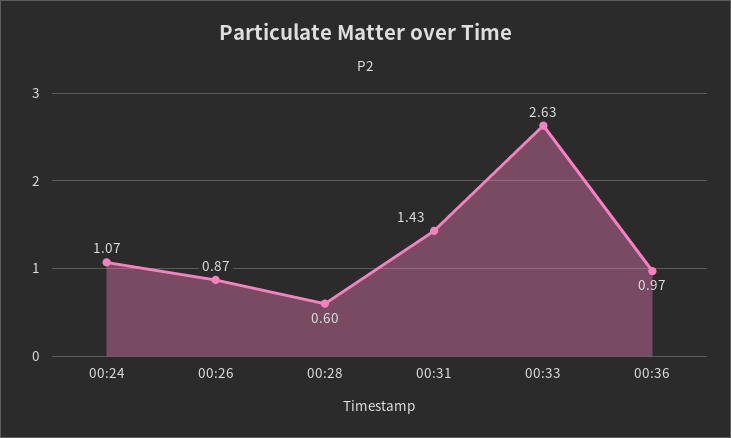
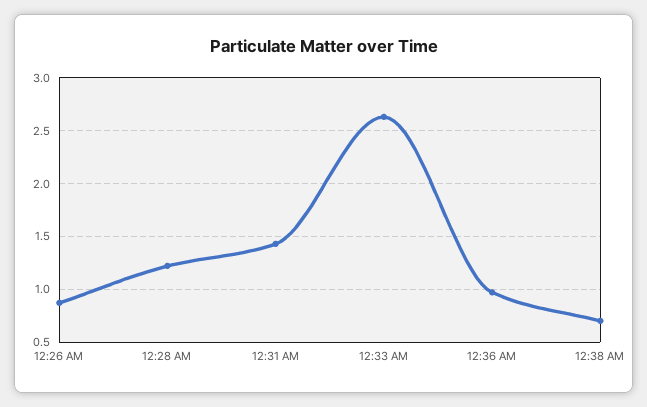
00:24: 1.07 -> none
00:28: 0.6 -> 1.2
12:38 AM: none -> 0.7

